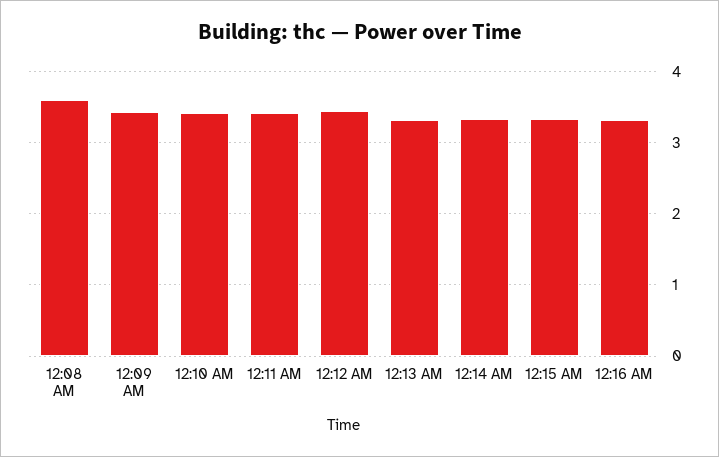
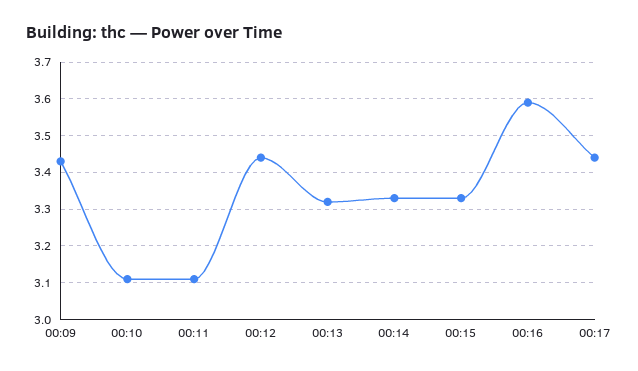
12:08 AM: 3.6 -> none
12:10 AM: 3.4 -> 3.1
12:11 AM: 3.4 -> 3.1
12:16 AM: 3.3 -> 3.6
00:17: none -> 3.45

